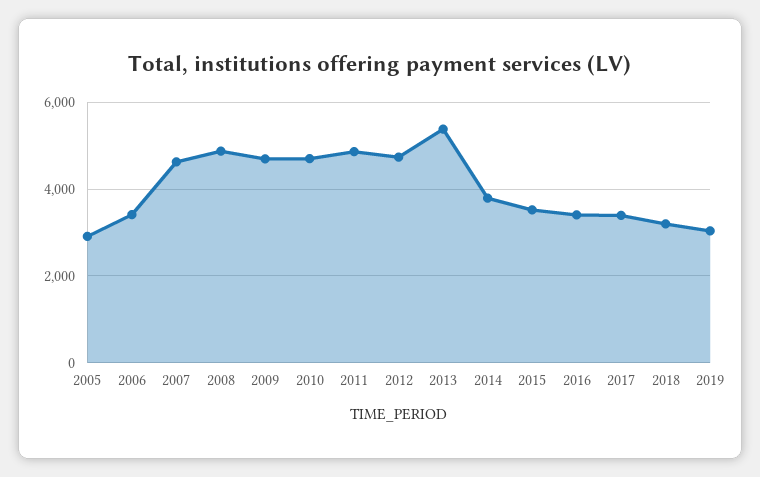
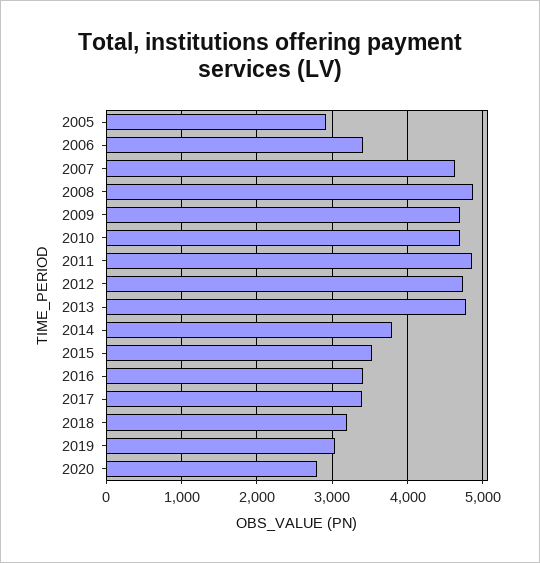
2013: 5400 -> 4800
2020: none -> 2800

